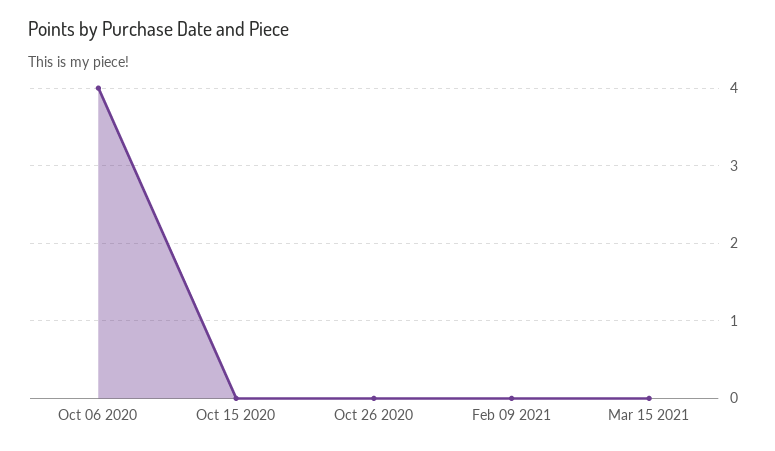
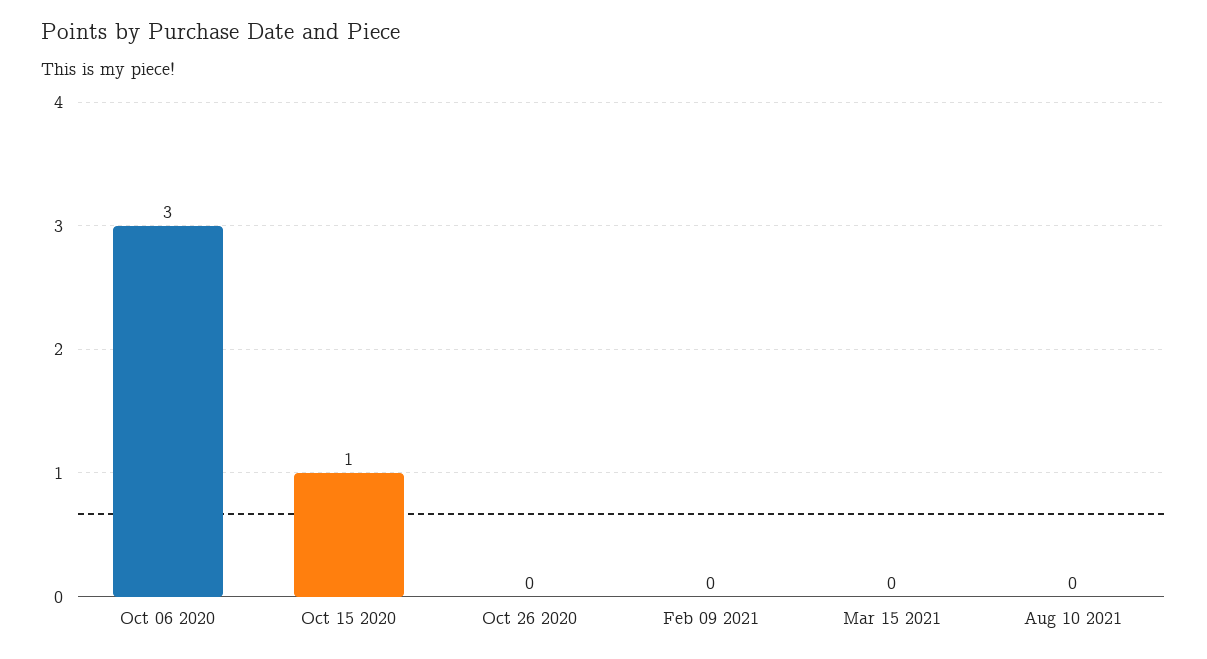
Oct 06 2020: 4 -> 3
Oct 15 2020: 0 -> 1
Aug 10 2021: none -> 0

